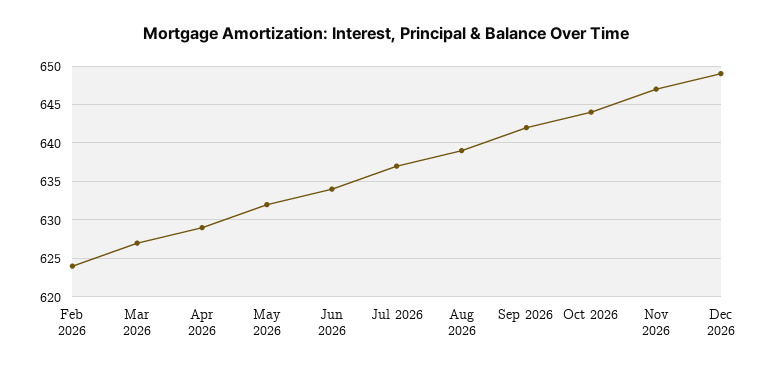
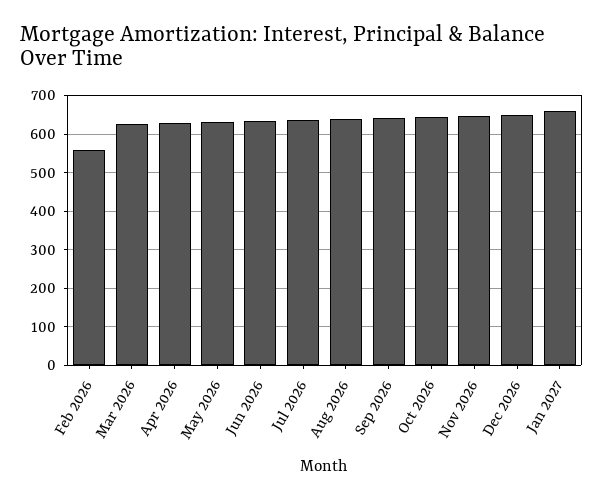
Feb 2026: 624 -> 560
Jan 2027: none -> 660

